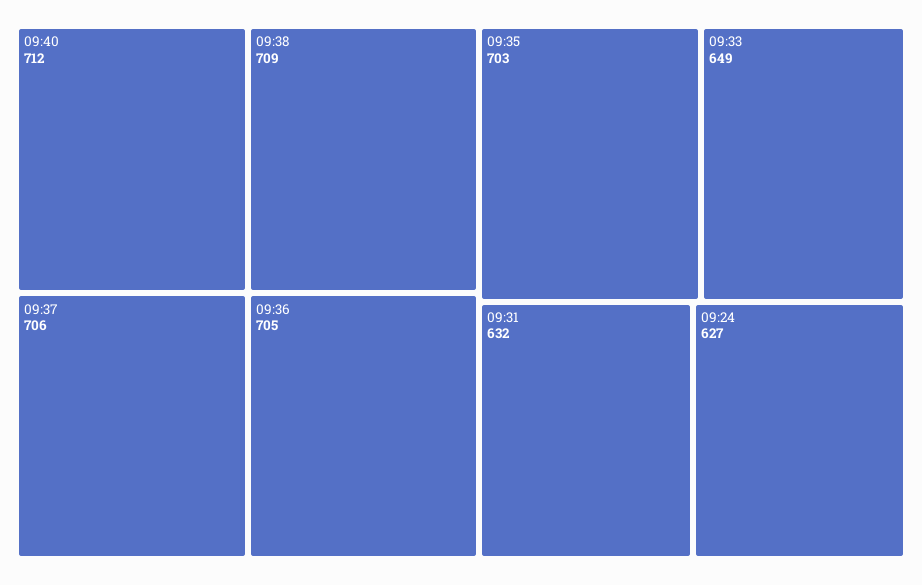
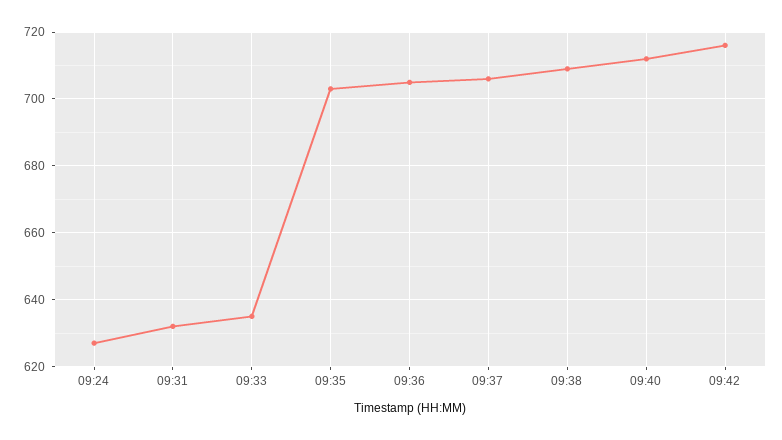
09:33: 649 -> 635
09:42: none -> 715

